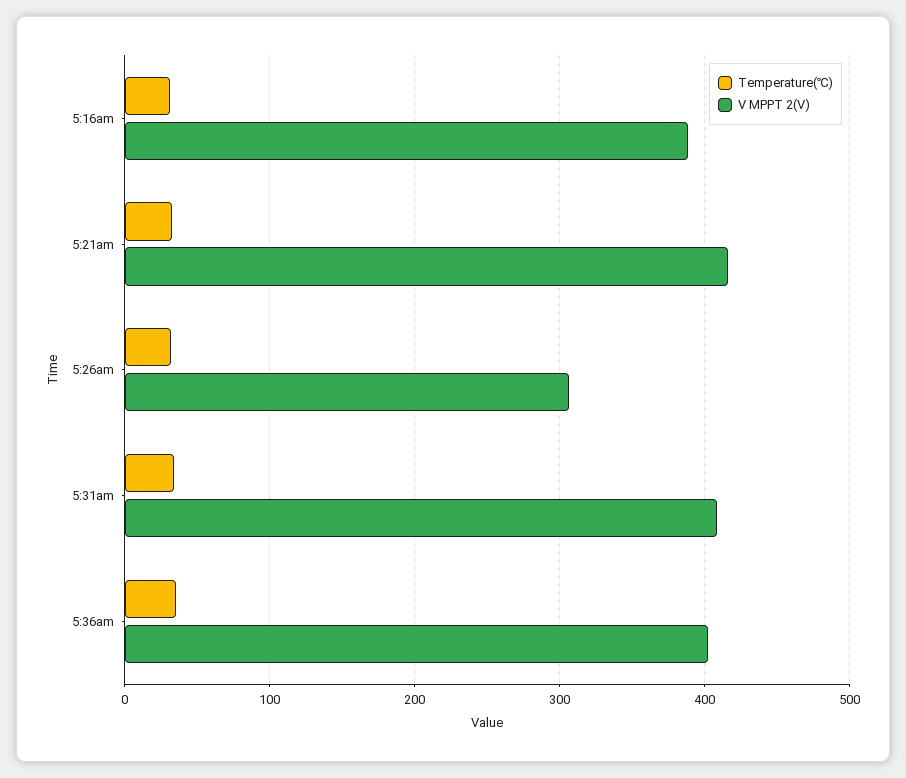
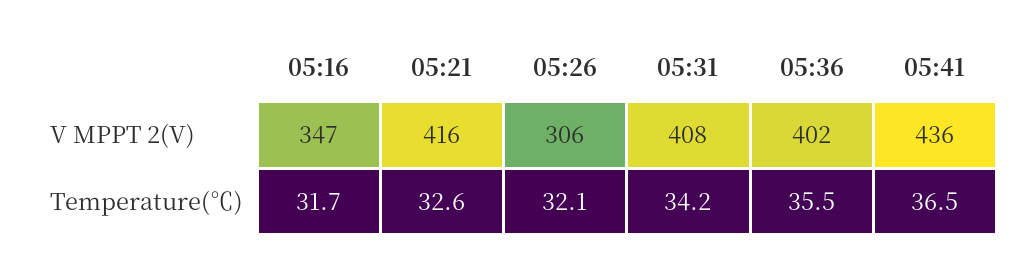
V MPPT 2(V), 5:16am: 390 -> 347
V MPPT 2(V), 05:41: none -> 436
Temperature(℃), 05:41: none -> 36.5

